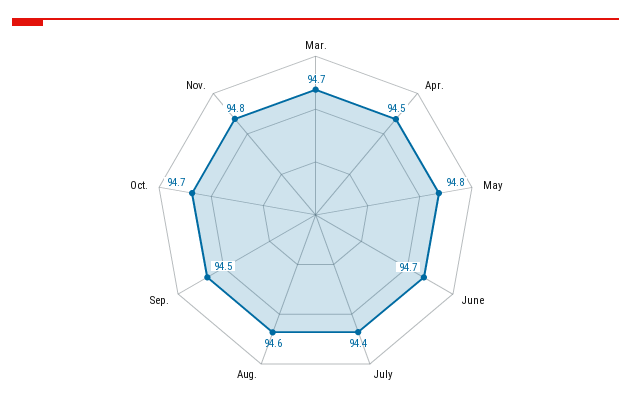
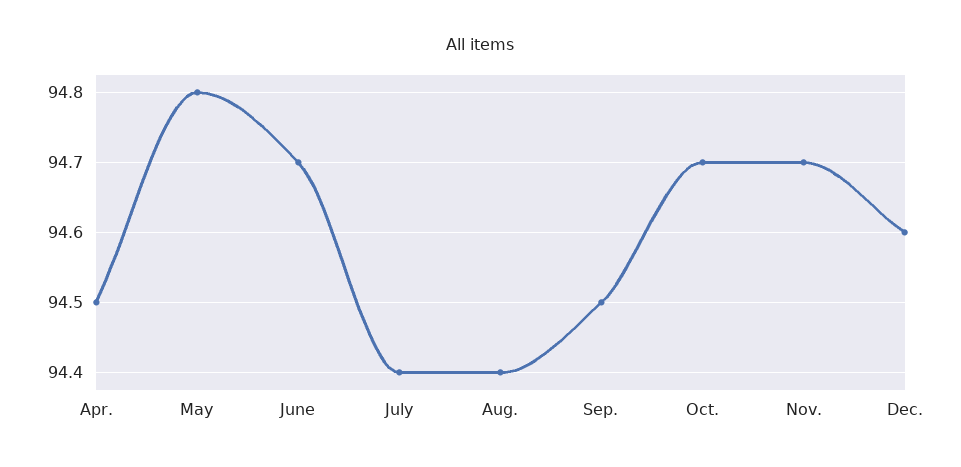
Mar.: 94.7 -> none
Aug.: 94.6 -> 94.4
Nov.: 94.8 -> 94.7
Dec.: none -> 94.6

